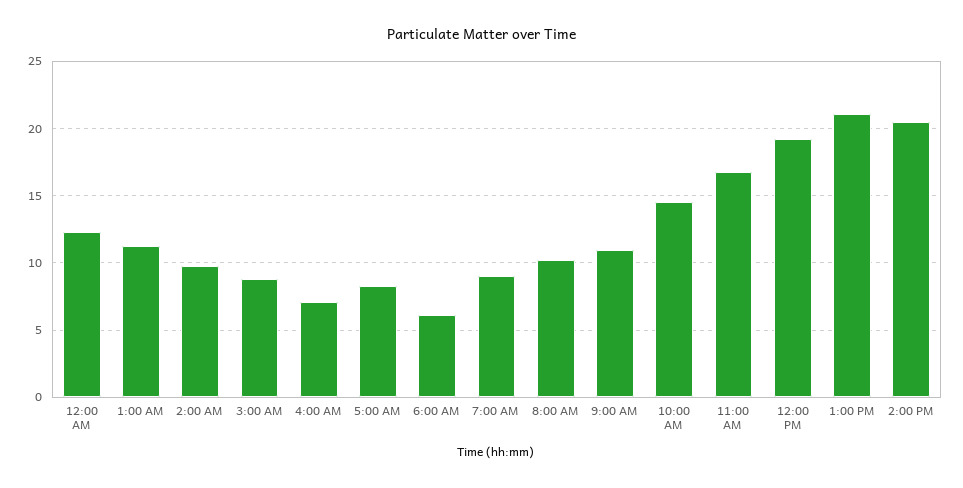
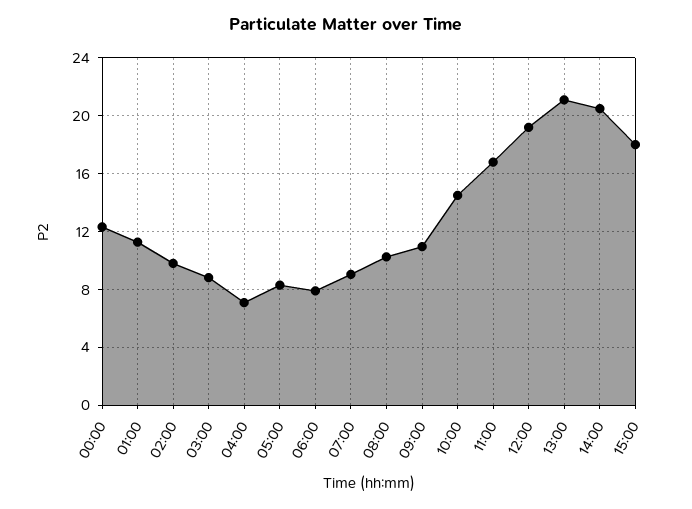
6:00 AM: 6 -> 8
15:00: none -> 18

